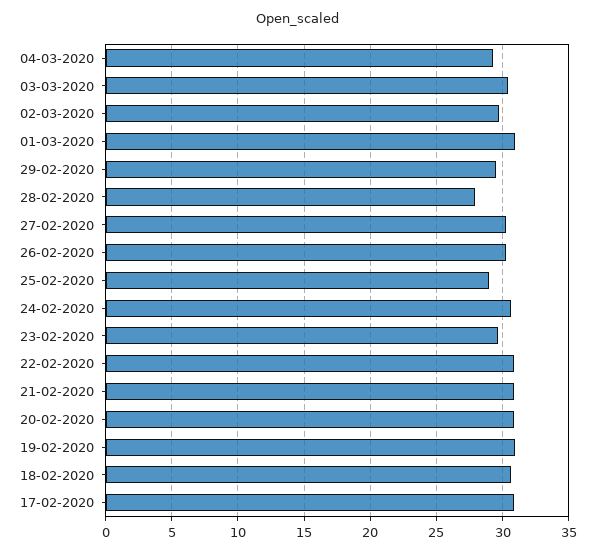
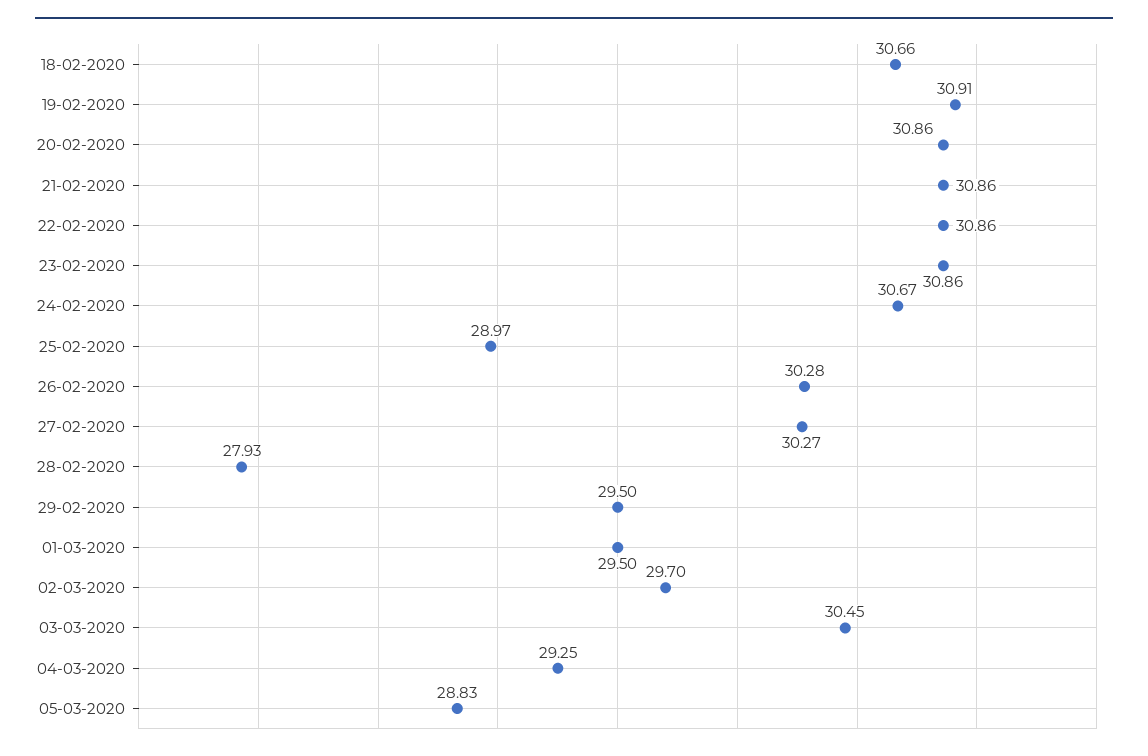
01-03-2020: 31 -> 29.5
23-02-2020: 29.5 -> 30.86
17-02-2020: 31 -> none
05-03-2020: none -> 28.83

